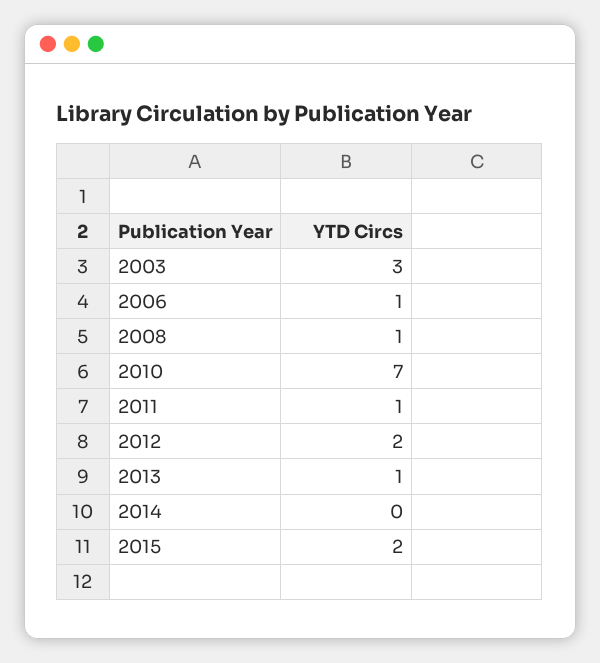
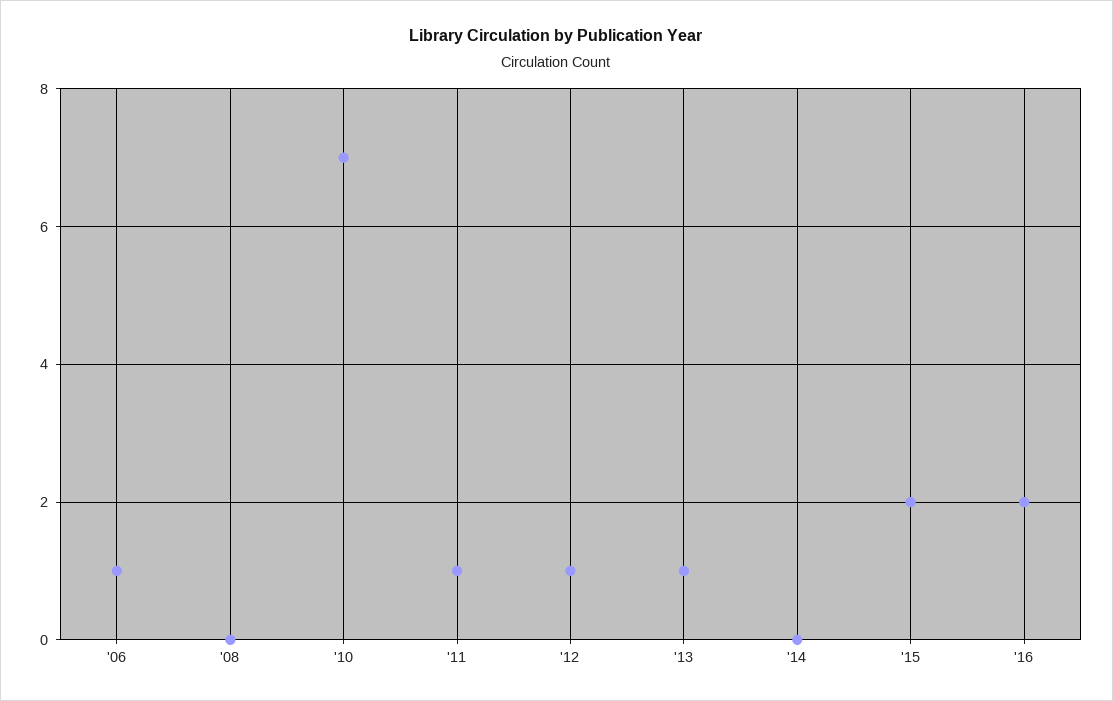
2003: 3 -> none
2008: 1 -> 0
2012: 2 -> 1
'16: none -> 2

